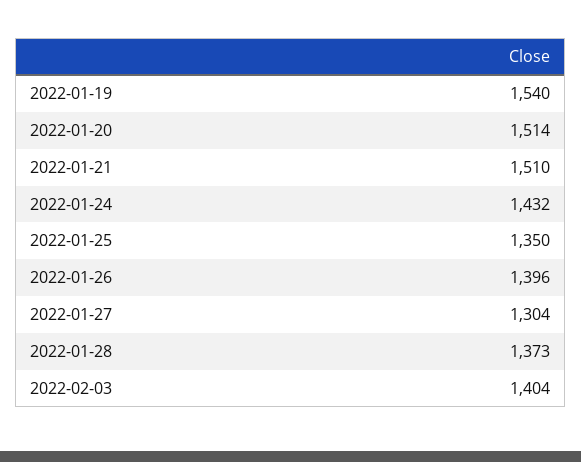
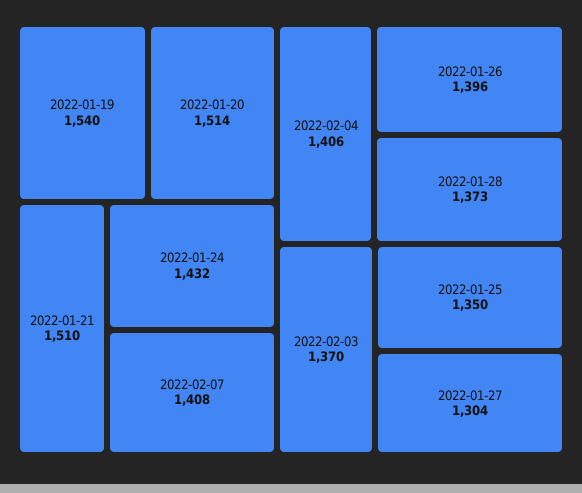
2022-02-03: 1404 -> 1370
2022-02-07: none -> 1408
2022-02-04: none -> 1406

